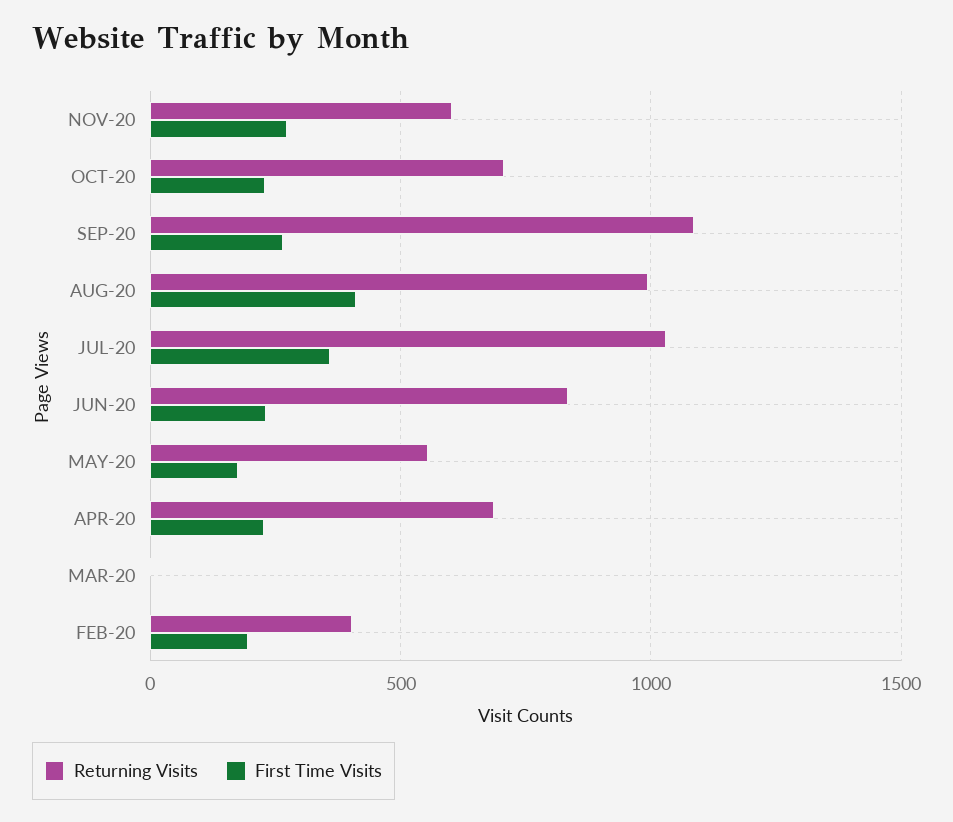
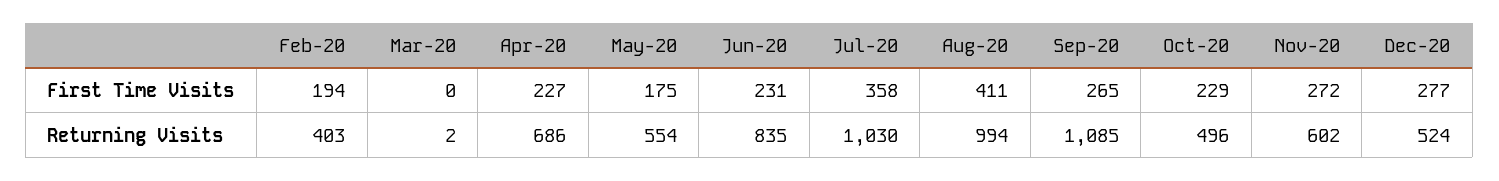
Returning Visits, OCT-20: 700 -> 496
First Time Visits, Dec-20: none -> 277
Returning Visits, Dec-20: none -> 524

